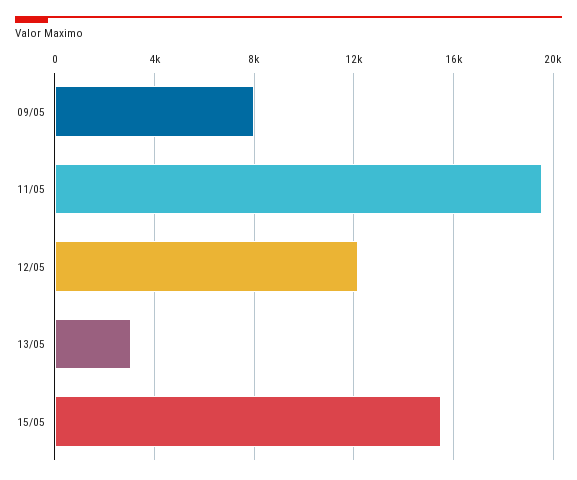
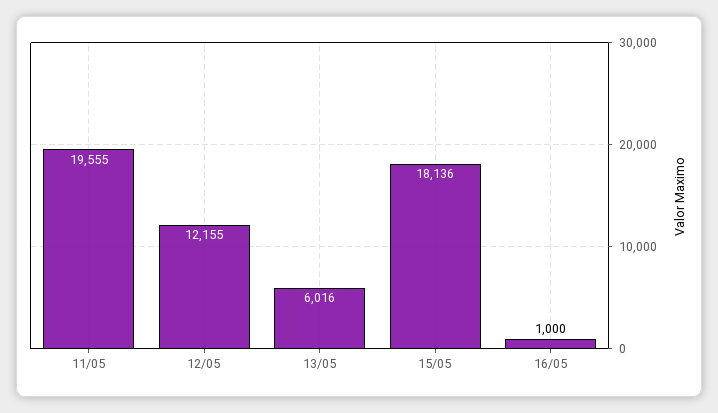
09/05: 8000 -> none
13/05: 3000 -> 6016
15/05: 15500 -> 18136
16/05: none -> 1000

